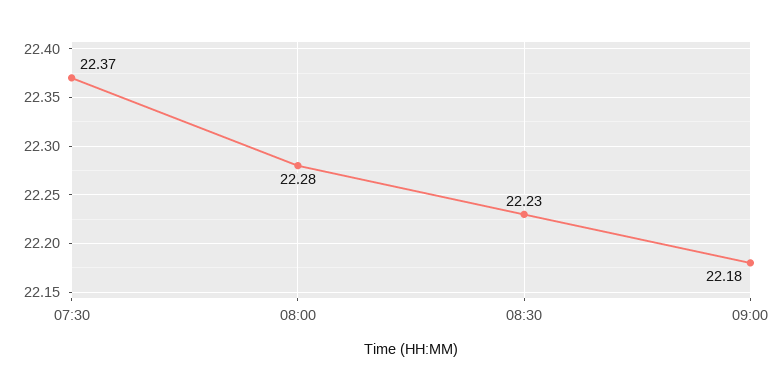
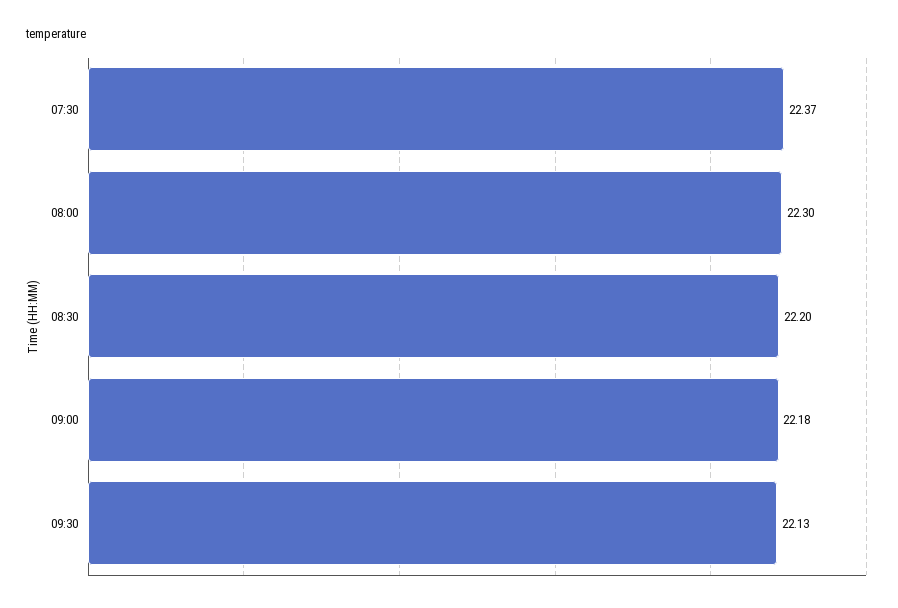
08:00: 22.28 -> 22.3
08:30: 22.23 -> 22.2
09:30: none -> 22.13

